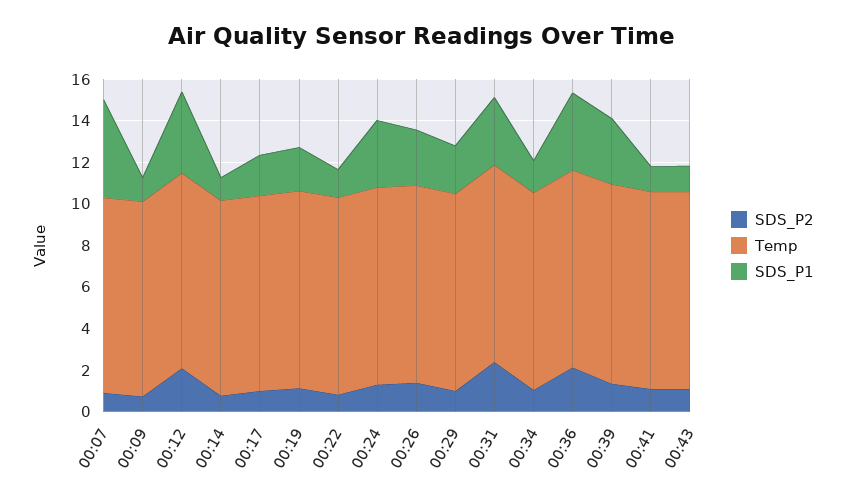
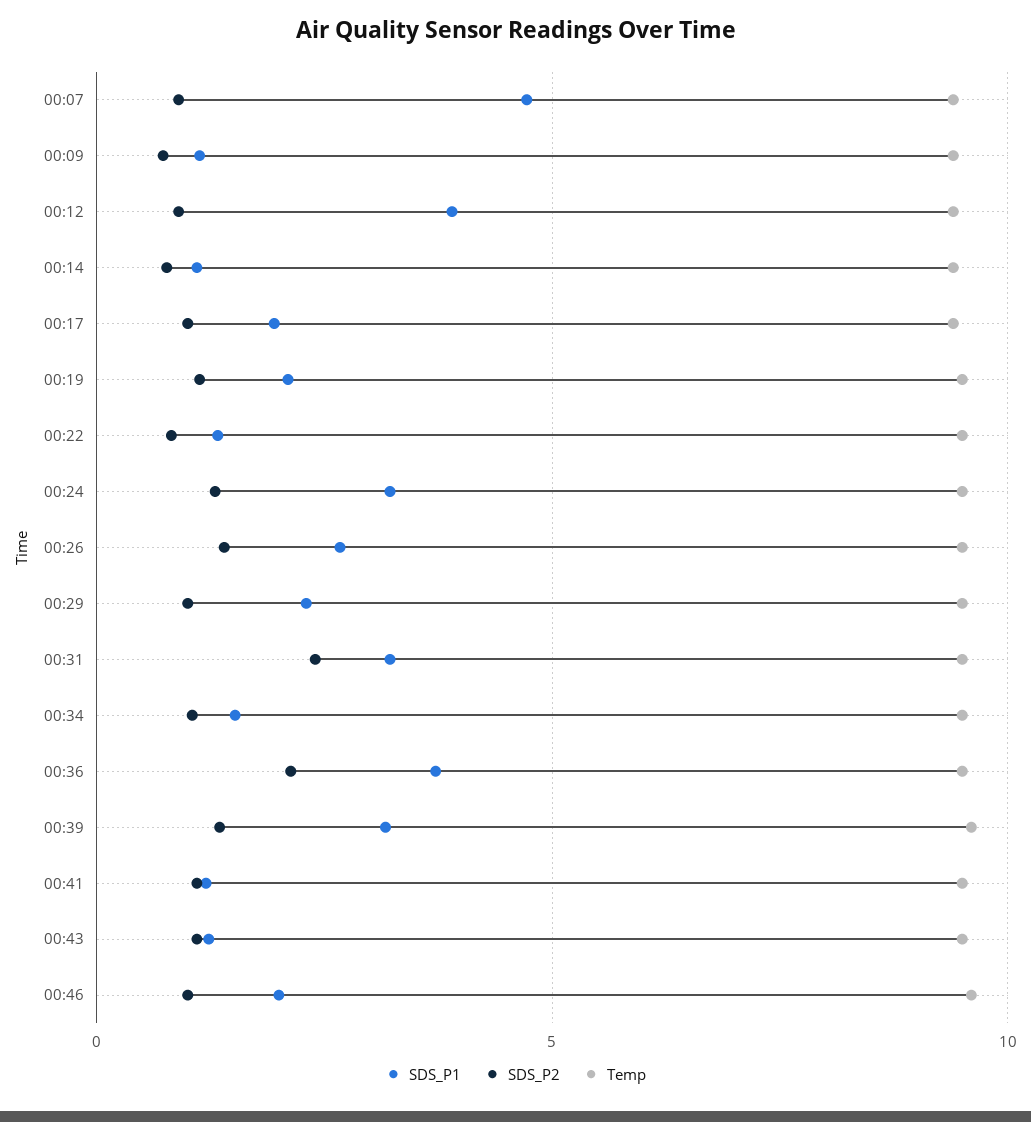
SDS_P2, 00:12: 2 -> 1
SDS_P1, 00:46: none -> 2
SDS_P2, 00:46: none -> 1
Temp, 00:46: none -> 9.5

